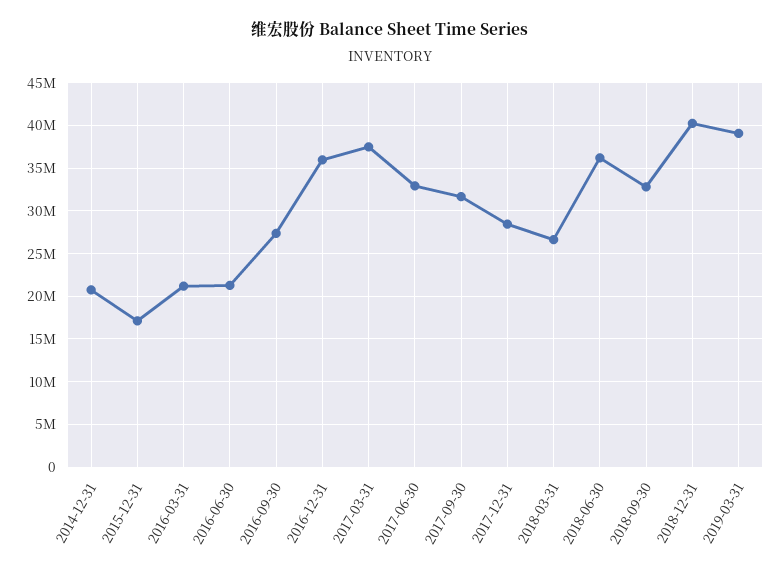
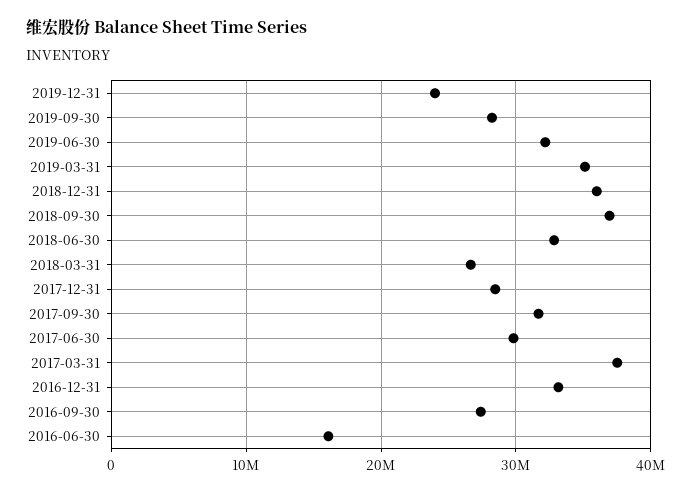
2014-12-31: 21000000 -> none
2015-12-31: 17000000 -> none
2016-03-31: 21000000 -> none
2016-06-30: 21000000 -> 16000000
2016-12-31: 36000000 -> 33000000
2017-06-30: 33000000 -> 30000000
2018-06-30: 36000000 -> 33000000
2018-09-30: 33000000 -> 37000000
2018-12-31: 40000000 -> 36000000
2019-03-31: 39000000 -> 35000000
2019-12-31: none -> 24000000
2019-09-30: none -> 28000000
2019-06-30: none -> 32000000

